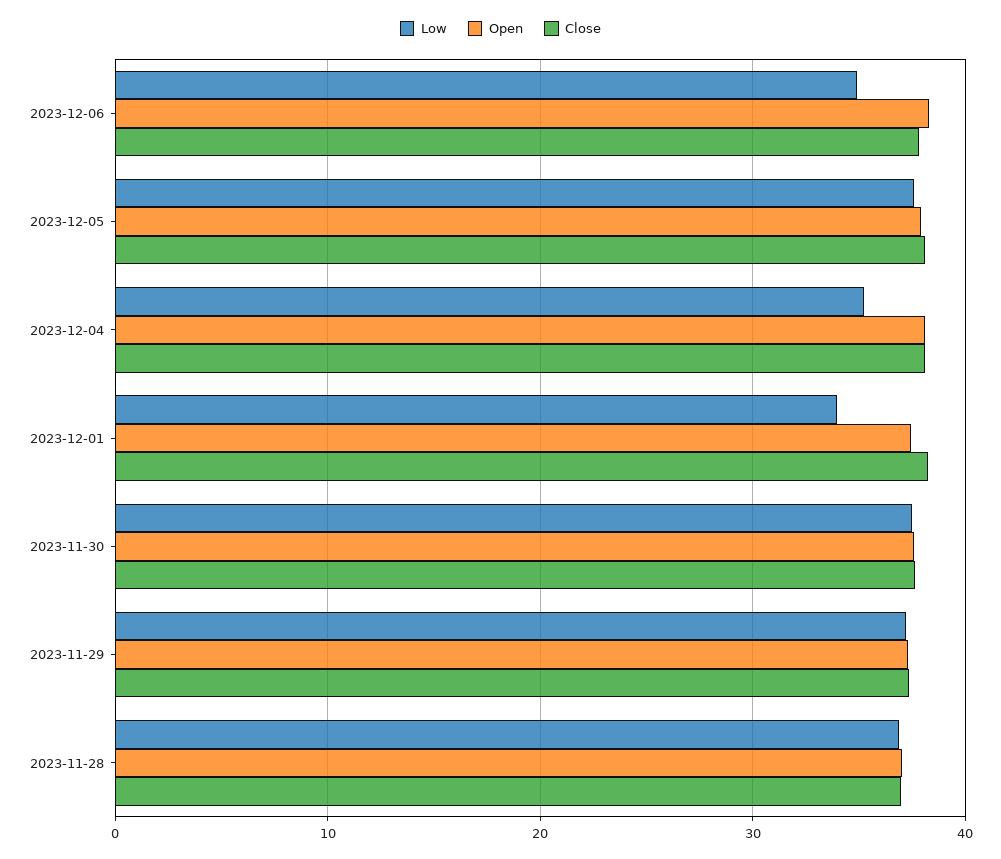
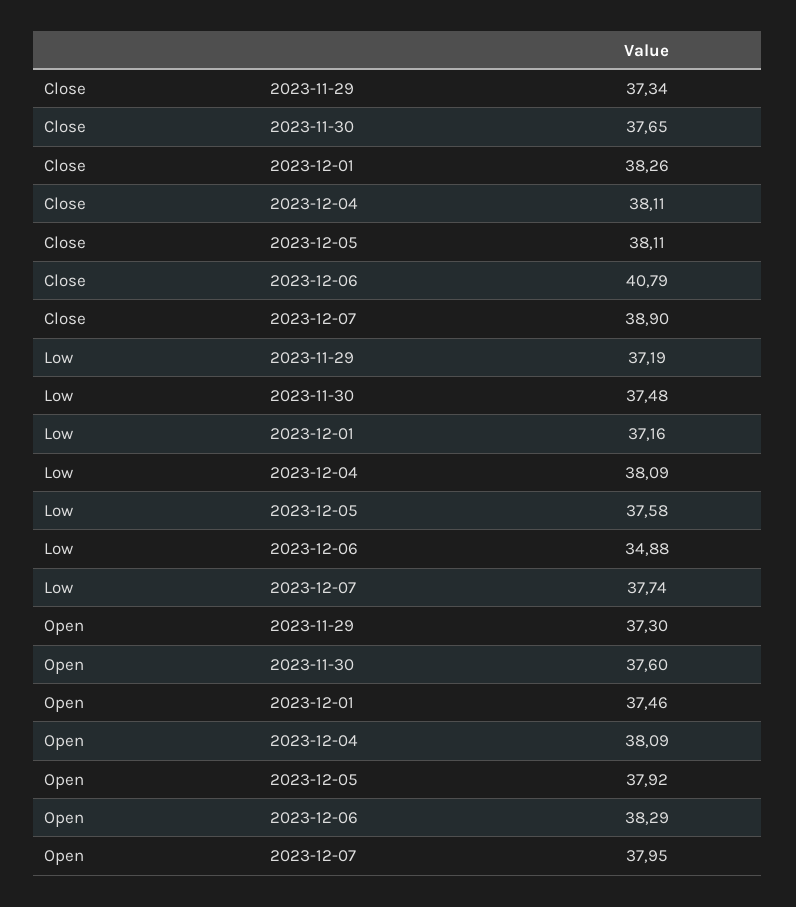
Close, 2023-12-06: 38 -> 40.79
Low, 2023-12-04: 35 -> 38.09
Low, 2023-12-01: 34 -> 37.16
Low, 2023-11-28: 37 -> none
Open, 2023-11-28: 37 -> none
Close, 2023-11-28: 37 -> none
Close, 2023-12-07: none -> 38.9
Low, 2023-12-07: none -> 37.74
Open, 2023-12-07: none -> 37.95

